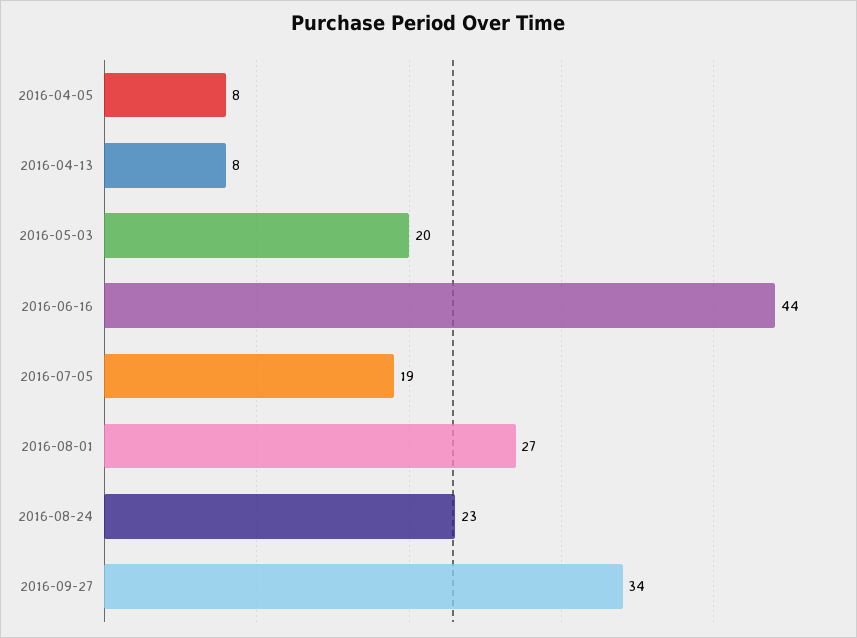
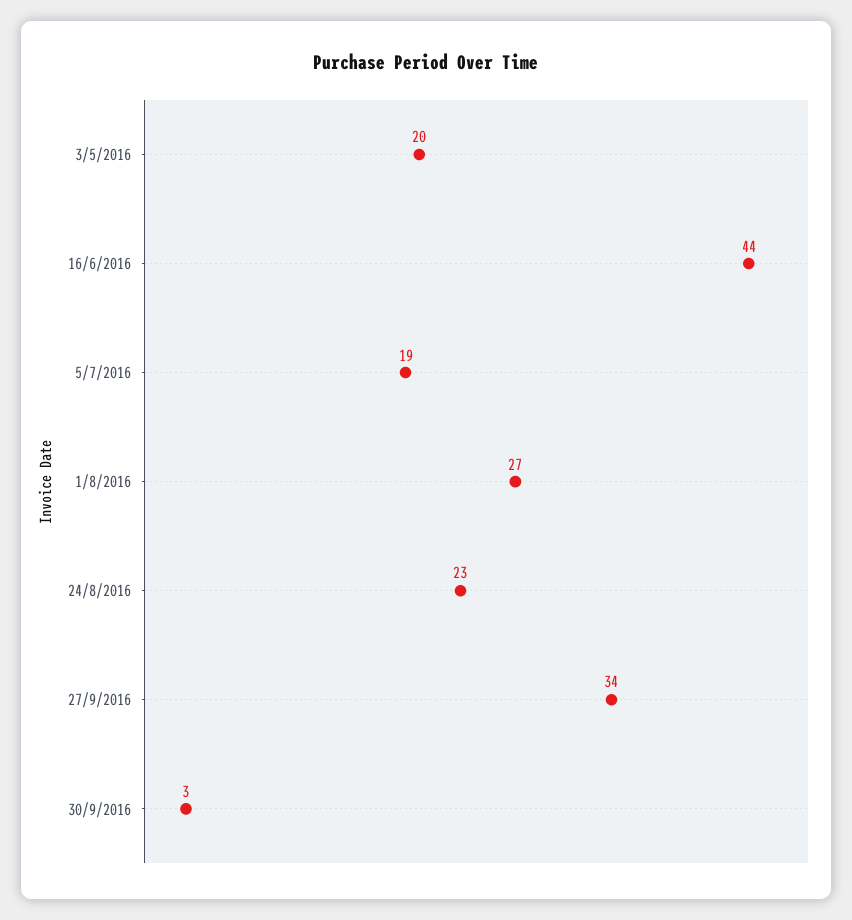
2016-04-05: 8 -> none
2016-04-13: 8 -> none
30/9/2016: none -> 3

